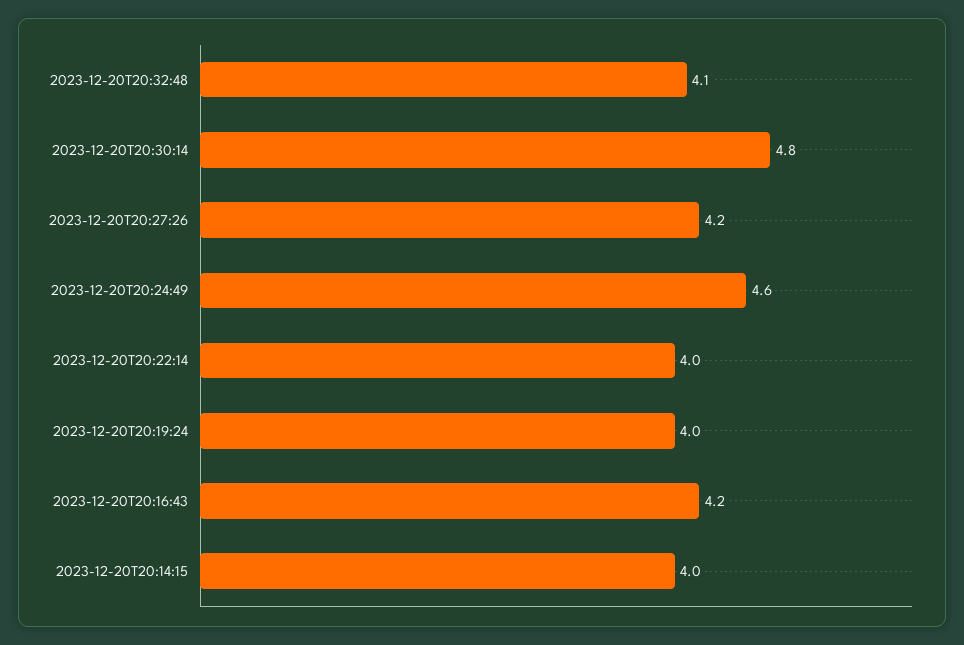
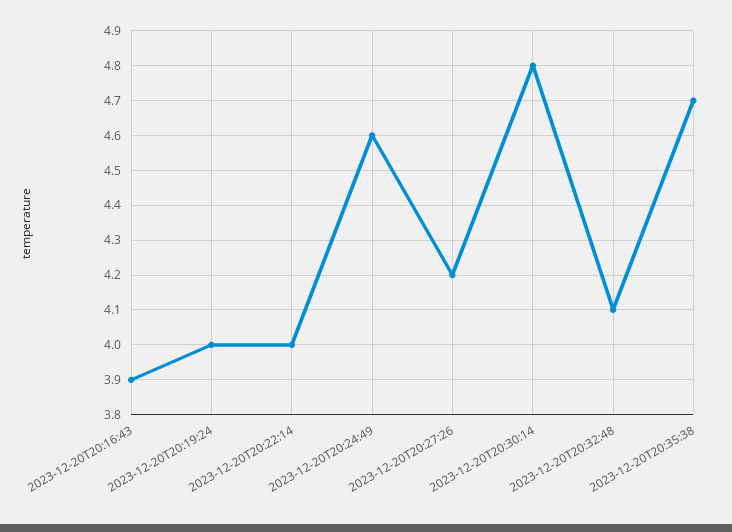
2023-12-20T20:16:43: 4.2 -> 3.9
2023-12-20T20:14:15: 4 -> none
2023-12-20T20:35:38: none -> 4.7

